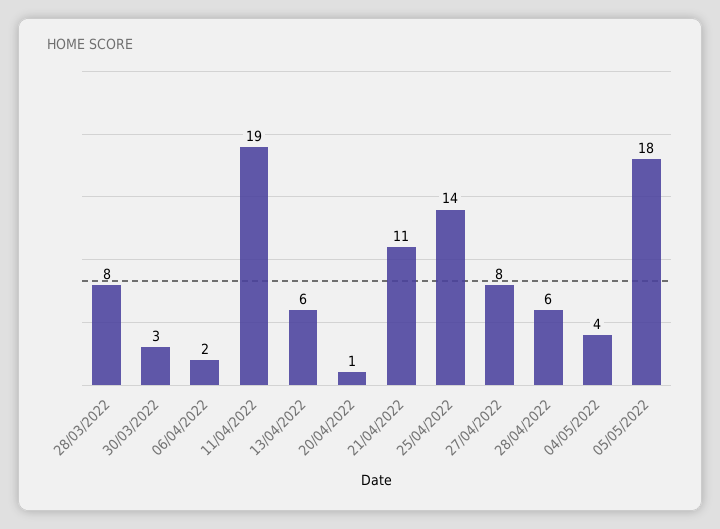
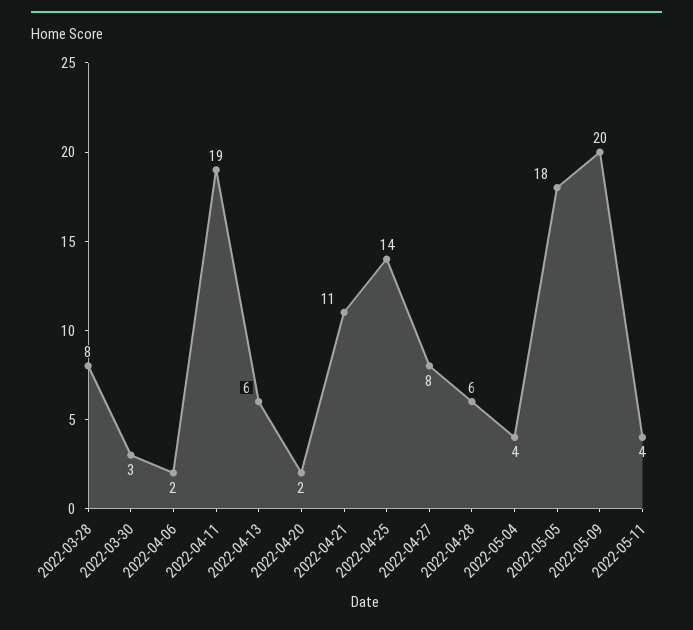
20/04/2022: 1 -> 2
2022-05-09: none -> 20
2022-05-11: none -> 4

